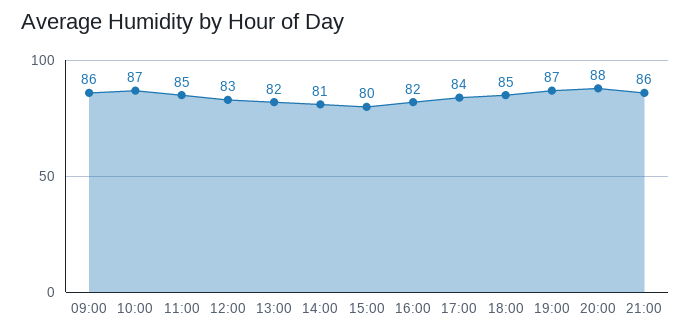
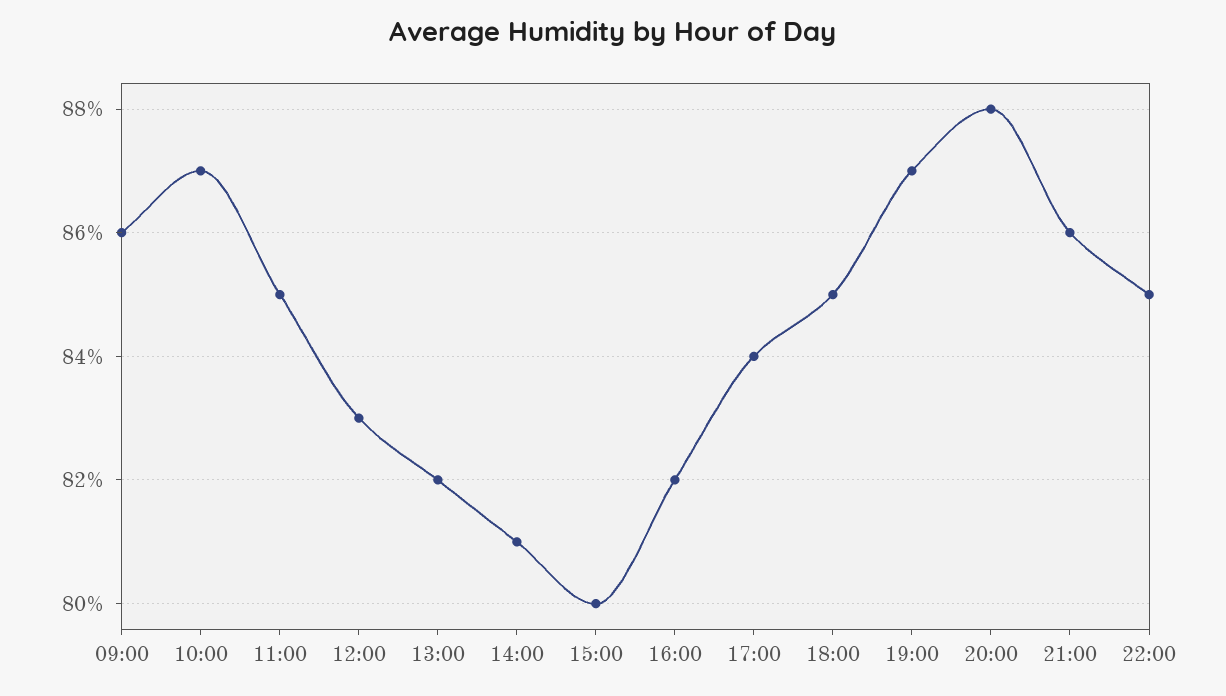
22:00: none -> 85

